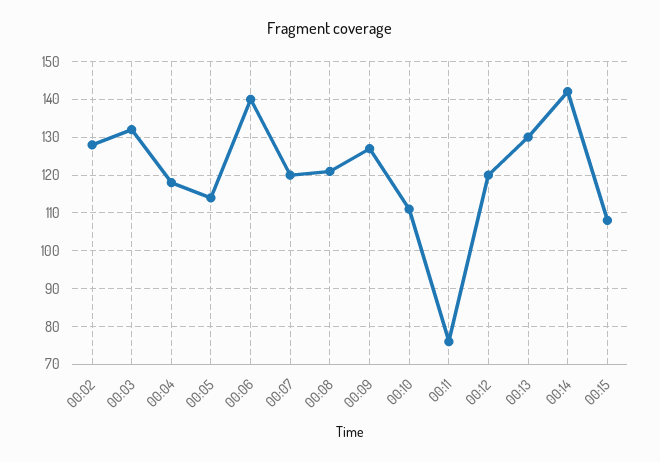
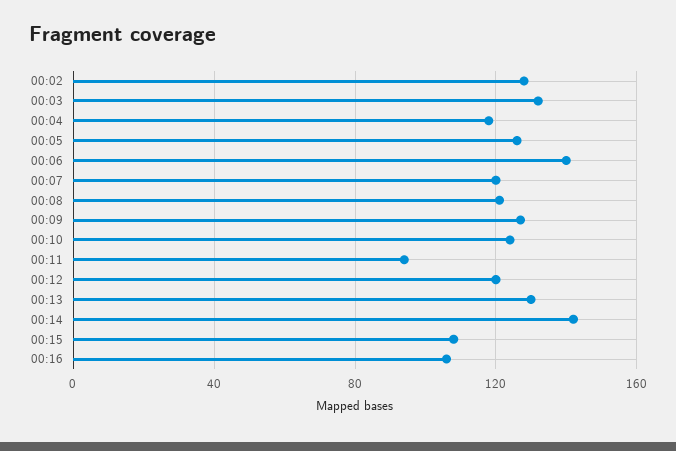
00:05: 115 -> 125
00:10: 110 -> 125
00:11: 75 -> 95
00:16: none -> 105

